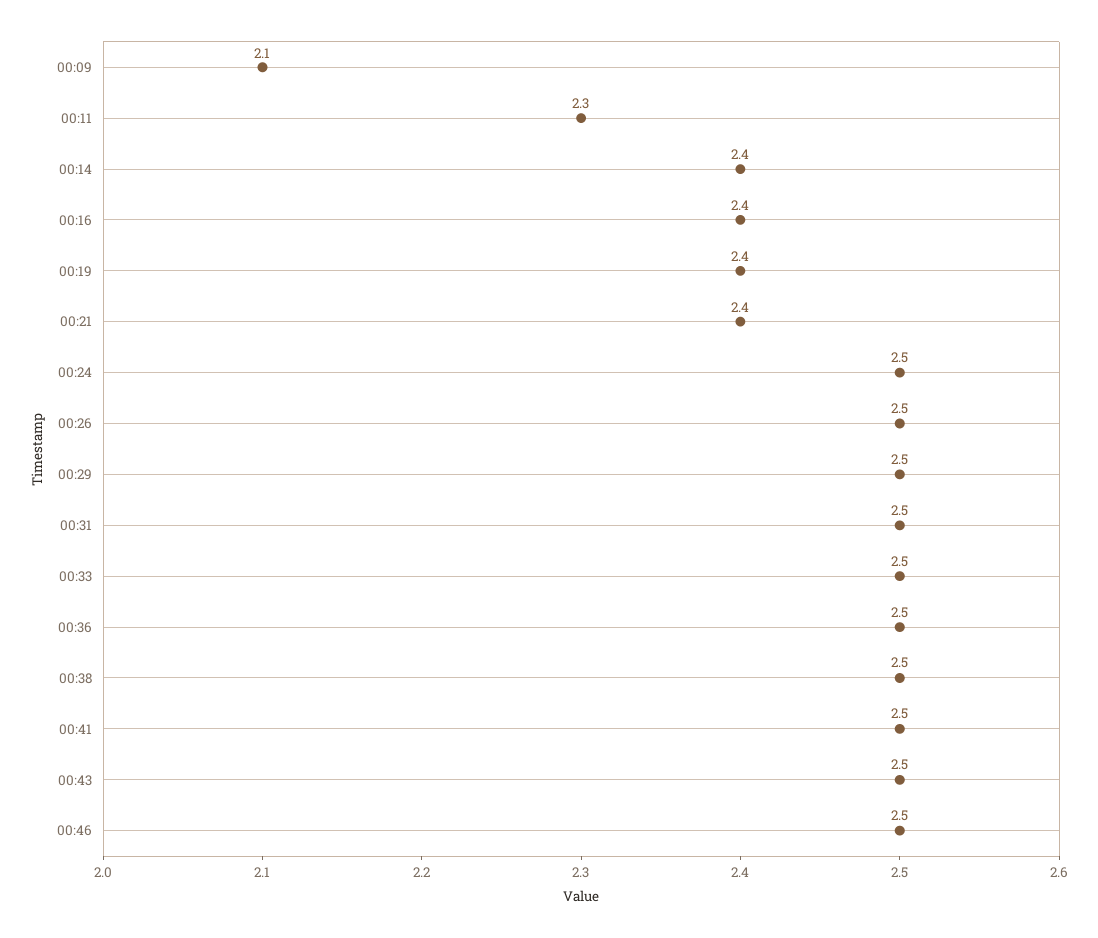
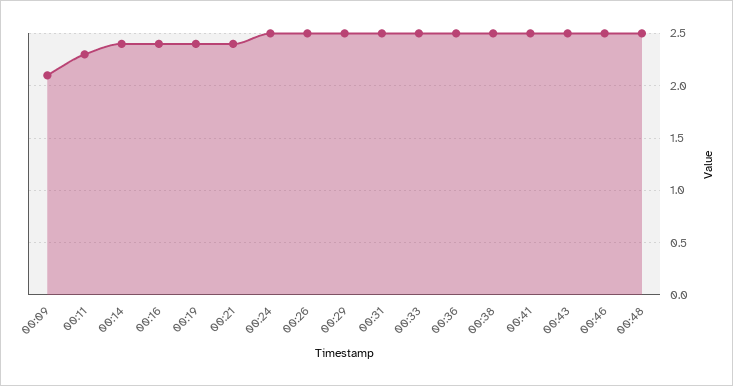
00:48: none -> 2.5

